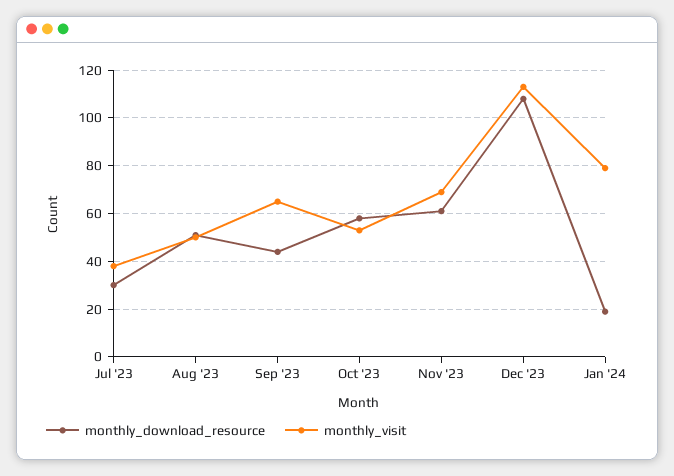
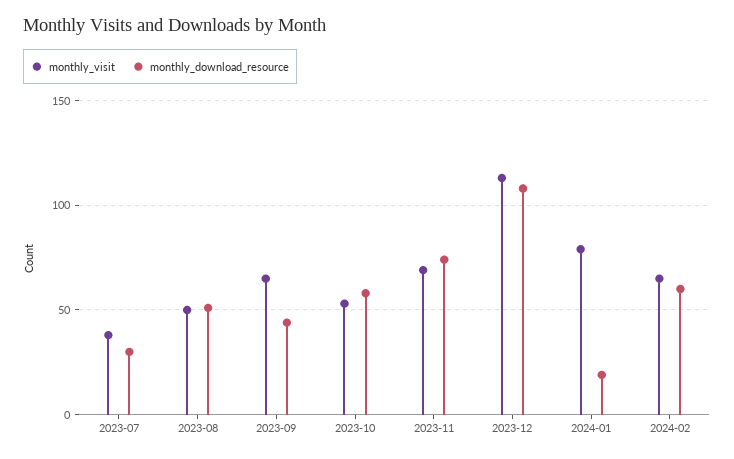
monthly_download_resource, Nov '23: 60 -> 75
monthly_visit, 2024-02: none -> 65
monthly_download_resource, 2024-02: none -> 60

